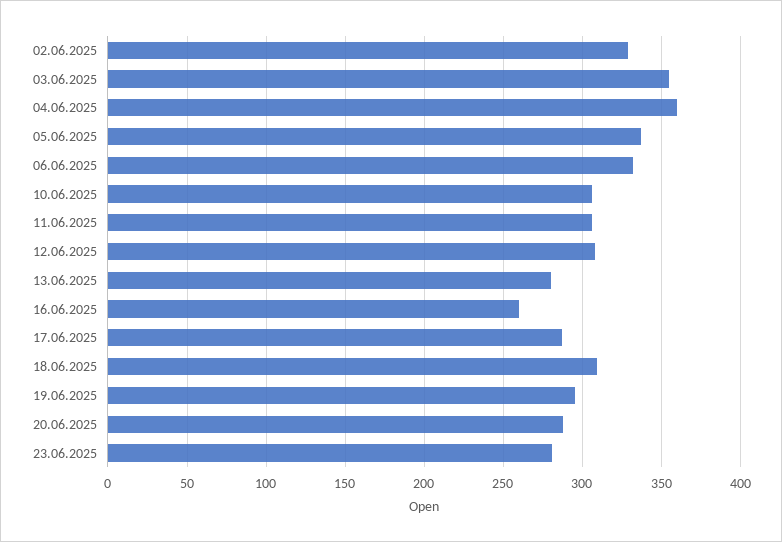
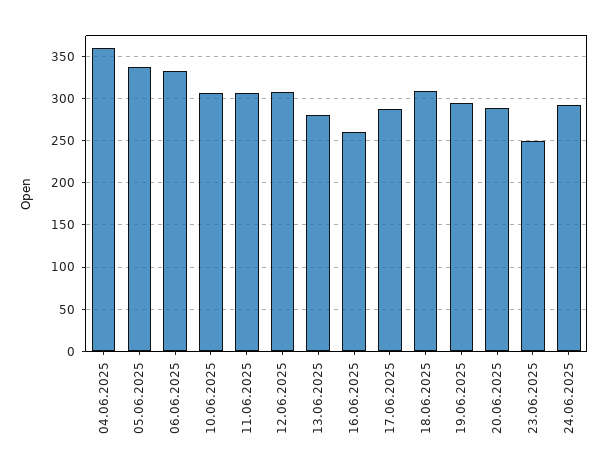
02.06.2025: 330 -> none
03.06.2025: 355 -> none
23.06.2025: 280 -> 250
24.06.2025: none -> 290

